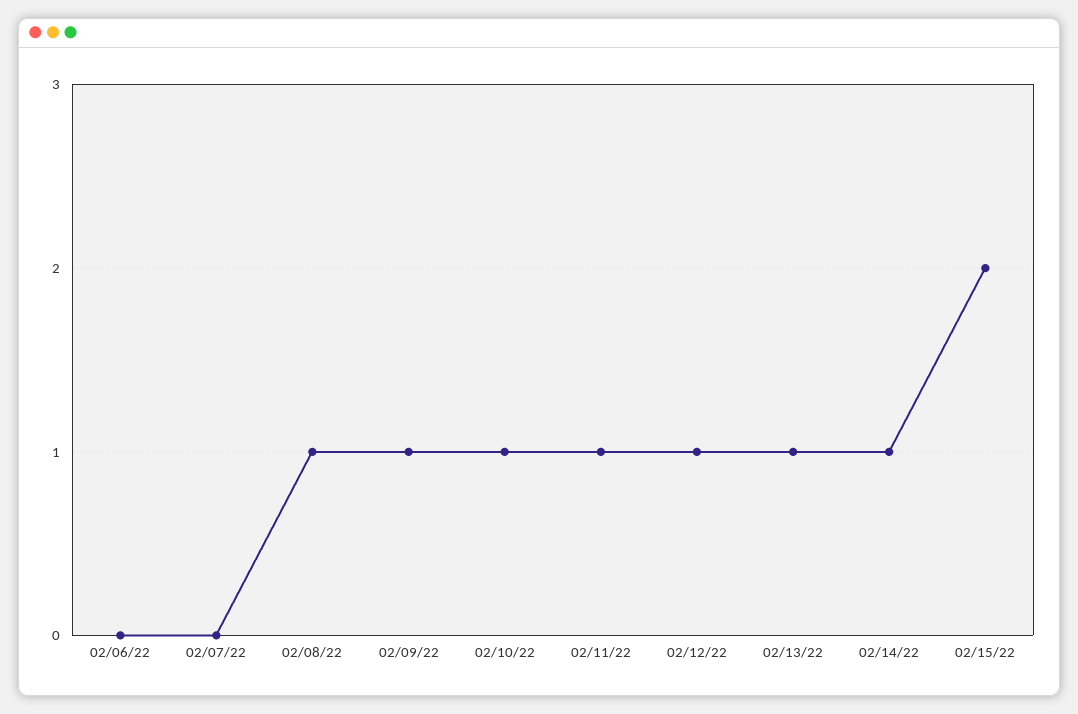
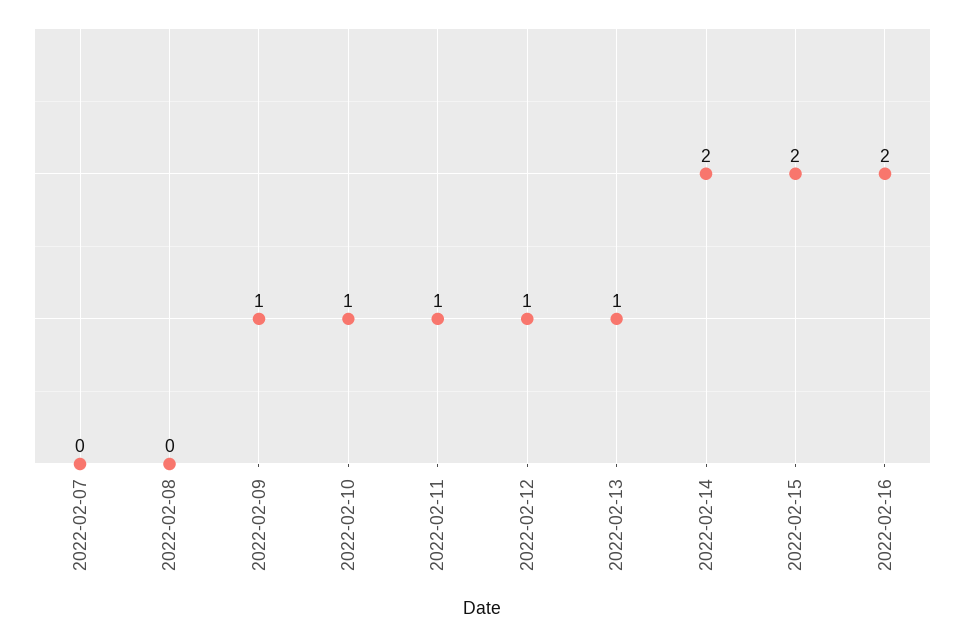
02/06/22: 0 -> none
02/08/22: 1 -> 0
02/14/22: 1 -> 2
2022-02-16: none -> 2

